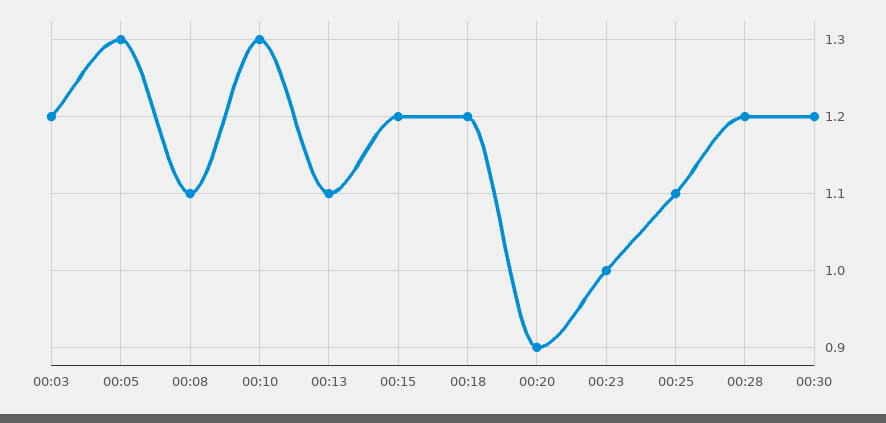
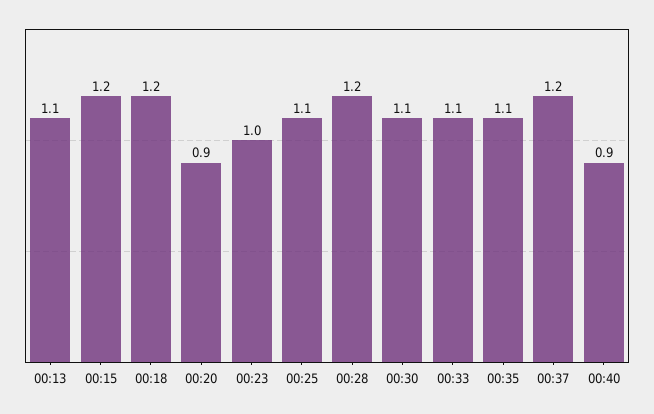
00:03: 1.2 -> none
00:05: 1.3 -> none
00:08: 1.1 -> none
00:10: 1.3 -> none
00:30: 1.2 -> 1.1
00:33: none -> 1.1
00:35: none -> 1.1
00:37: none -> 1.2
00:40: none -> 0.9

